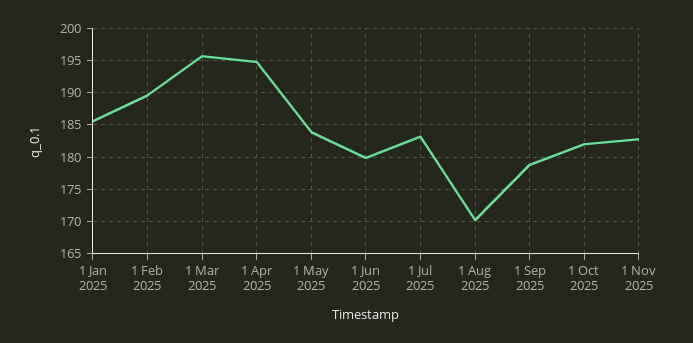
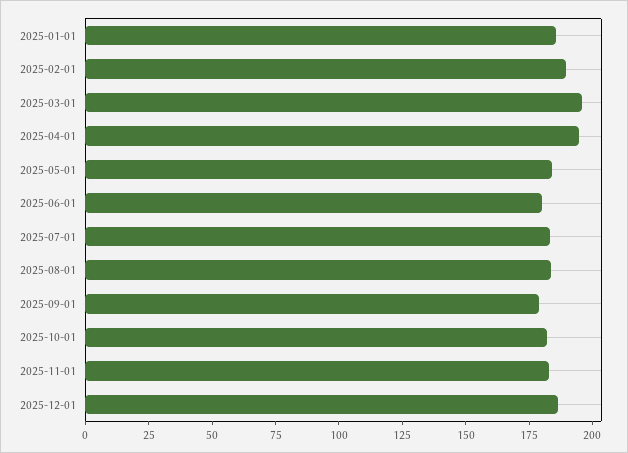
1 Aug 2025: 170 -> 185
2025-12-01: none -> 185

